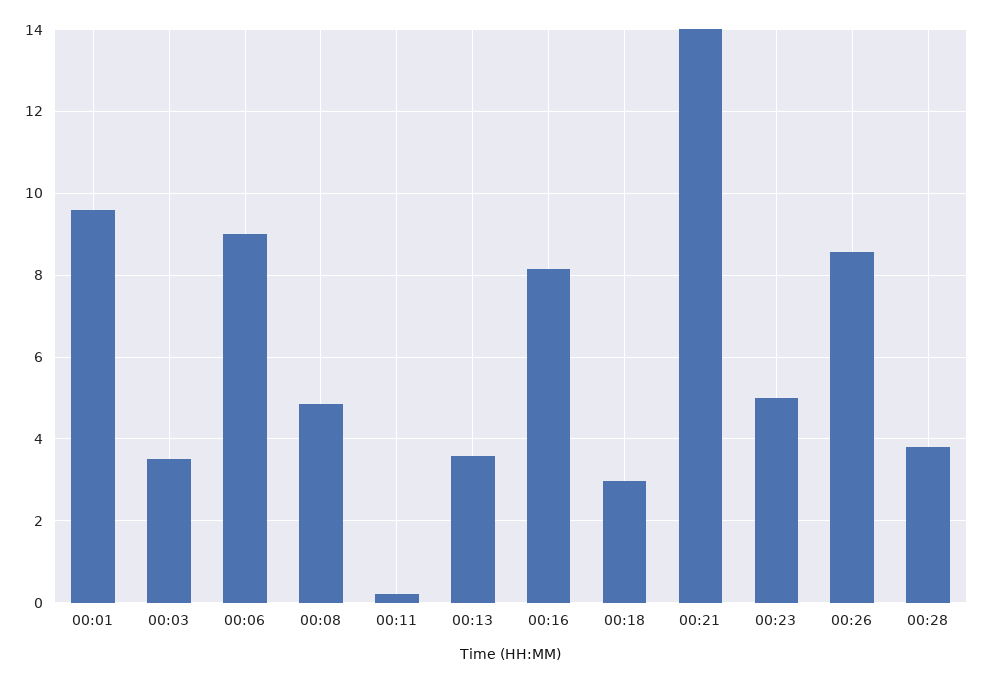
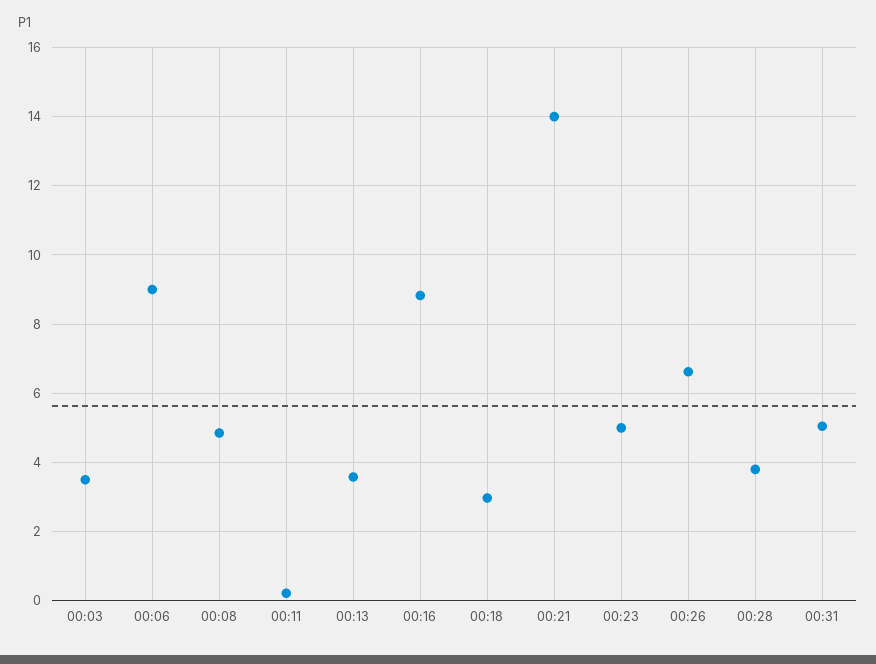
00:01: 9.6 -> none
00:16: 8.2 -> 8.8
00:26: 8.6 -> 6.6
00:31: none -> 5

